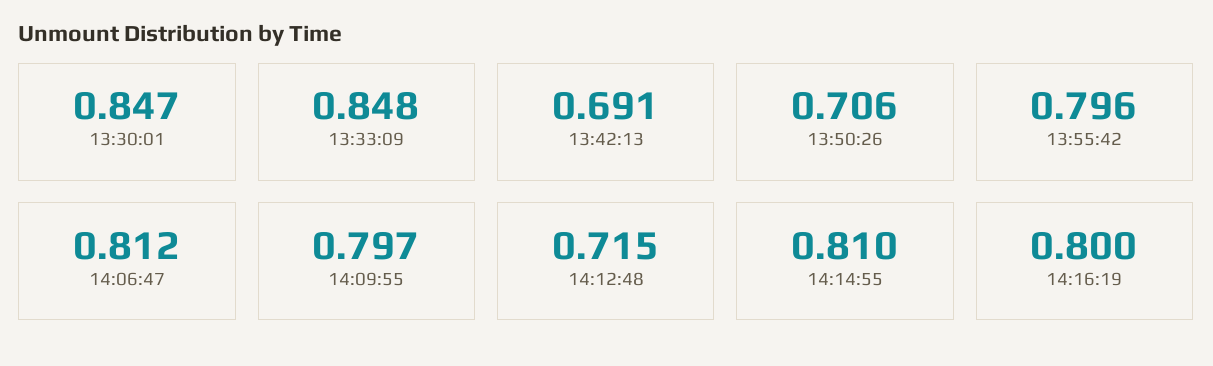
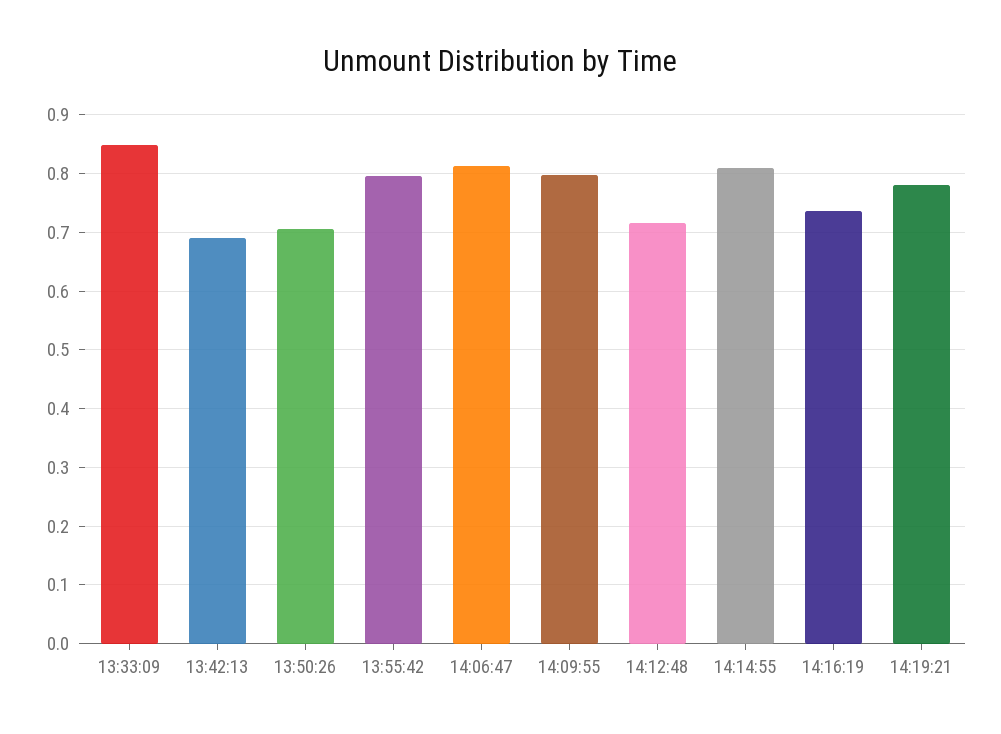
13:30:01: 0.847 -> none
14:16:19: 0.8 -> 0.74
14:19:21: none -> 0.78

